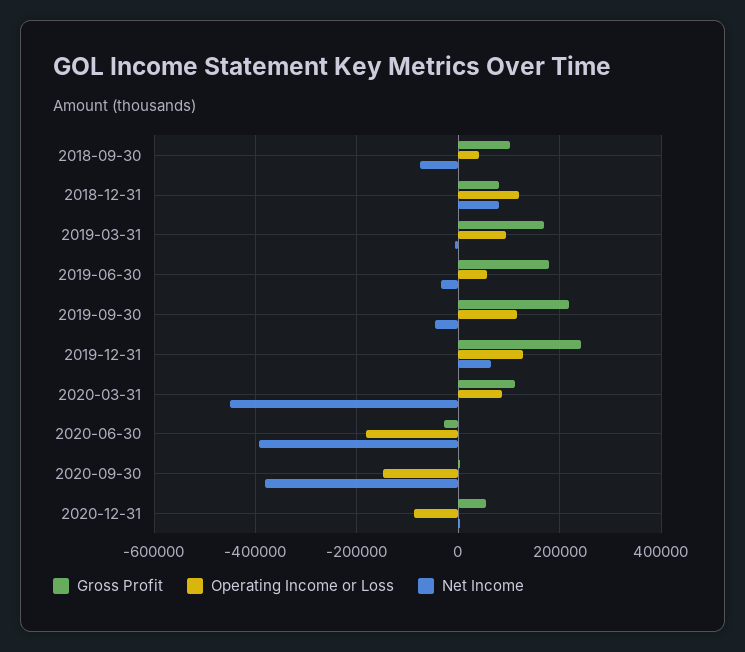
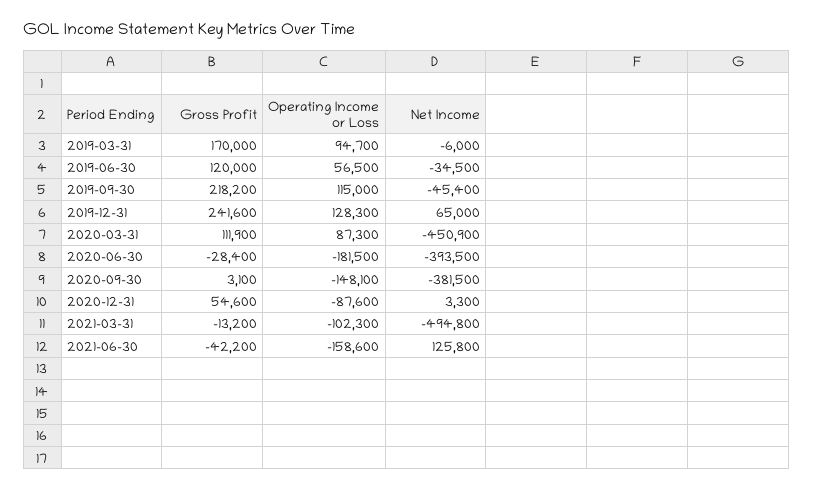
Gross Profit, 2018-09-30: 100000 -> none
Operating Income or Loss, 2018-09-30: 40000 -> none
Net Income, 2018-09-30: -80000 -> none
Gross Profit, 2018-12-31: 80000 -> none
Operating Income or Loss, 2018-12-31: 120000 -> none
Net Income, 2018-12-31: 80000 -> none
Gross Profit, 2019-06-30: 180000 -> 120000
Gross Profit, 2021-03-31: none -> -13200
Operating Income or Loss, 2021-03-31: none -> -102300
Net Income, 2021-03-31: none -> -494800
Gross Profit, 2021-06-30: none -> -42200
Operating Income or Loss, 2021-06-30: none -> -158600
Net Income, 2021-06-30: none -> 125800

